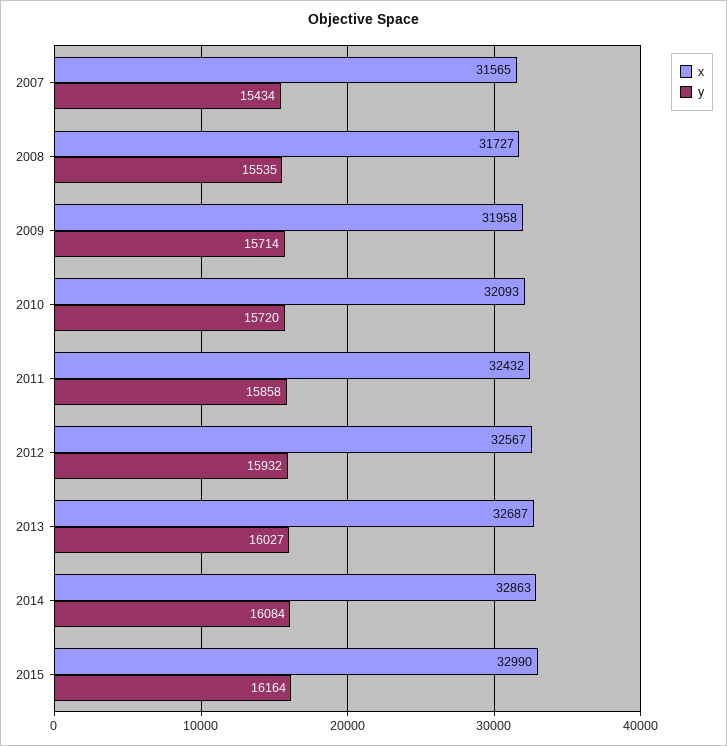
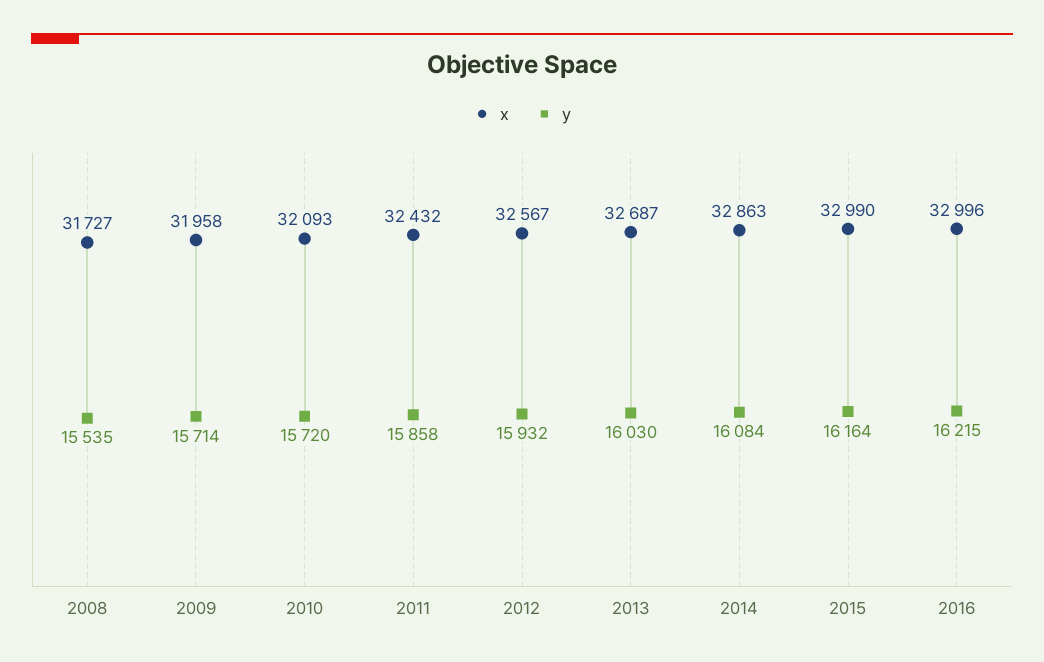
x, 2007: 31565 -> none
y, 2007: 15434 -> none
y, 2013: 16027 -> 16030
x, 2016: none -> 32996
y, 2016: none -> 16215

